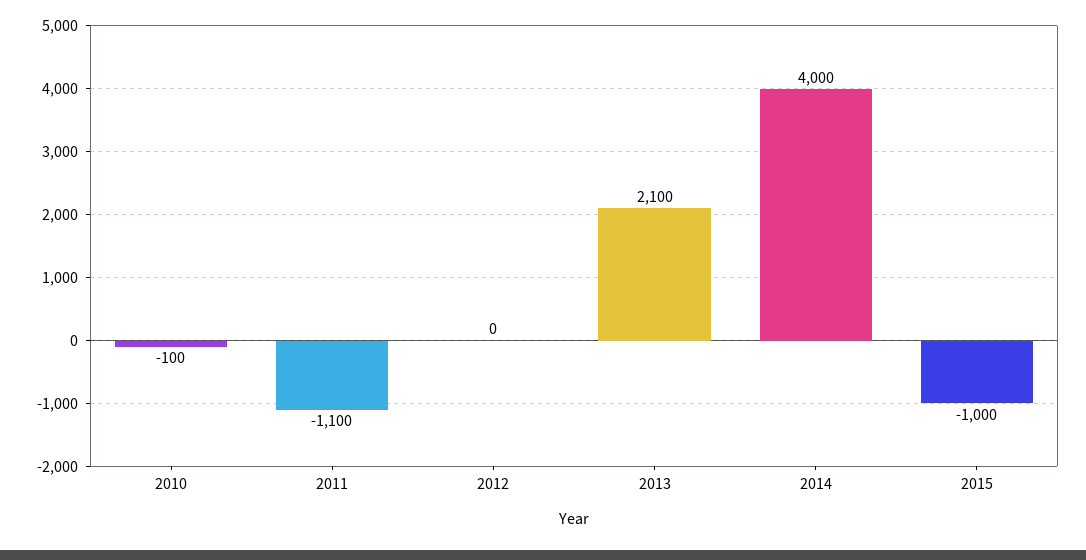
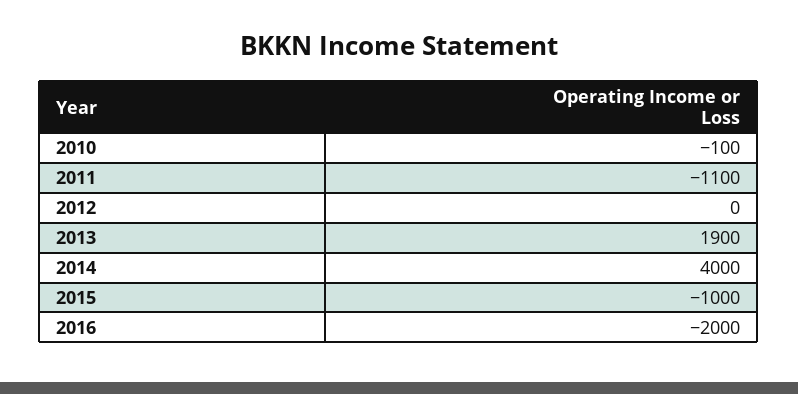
2013: 2100 -> 1900
2016: none -> -2000

